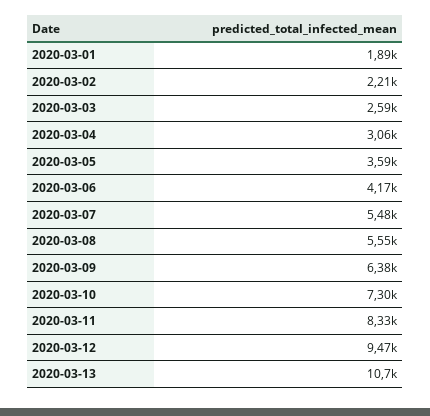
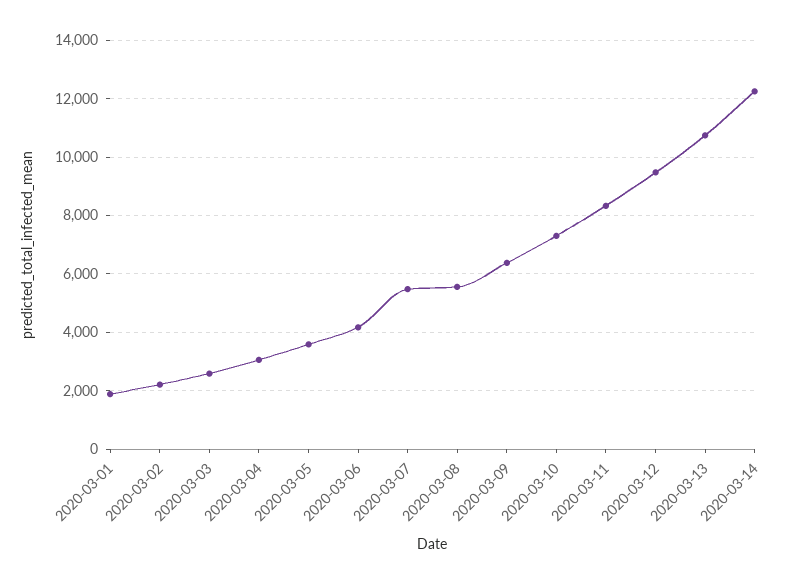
2020-03-14: none -> 12250

